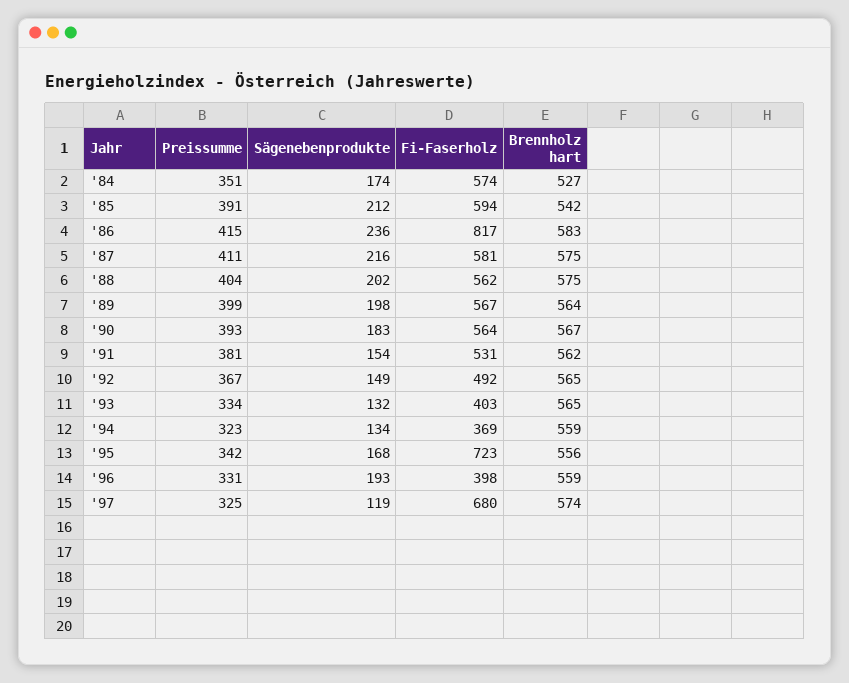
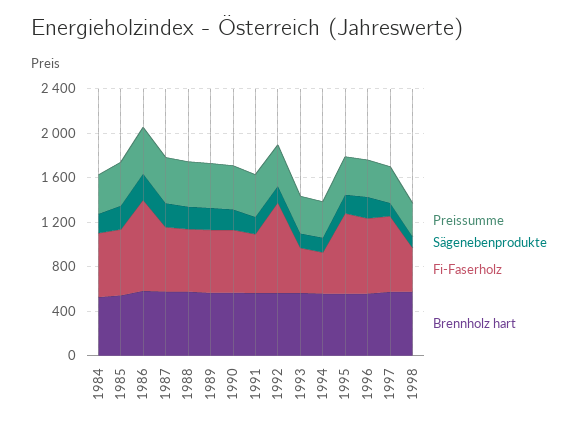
Fi-Faserholz, '92: 492 -> 800
Fi-Faserholz, '96: 398 -> 700
Preissumme, 1998: none -> 300
Sägenebenprodukte, 1998: none -> 100
Fi-Faserholz, 1998: none -> 400
Brennholz hart, 1998: none -> 600

